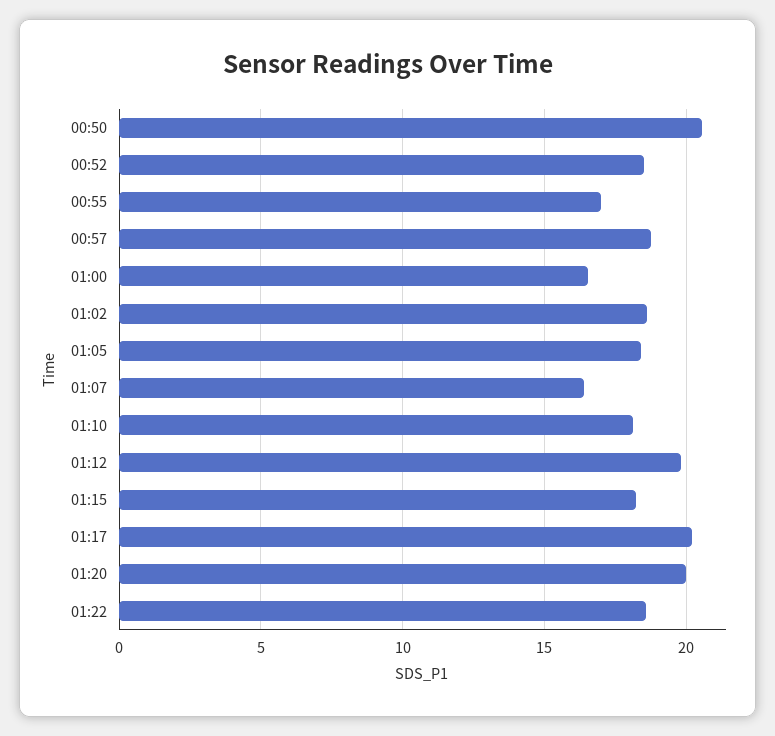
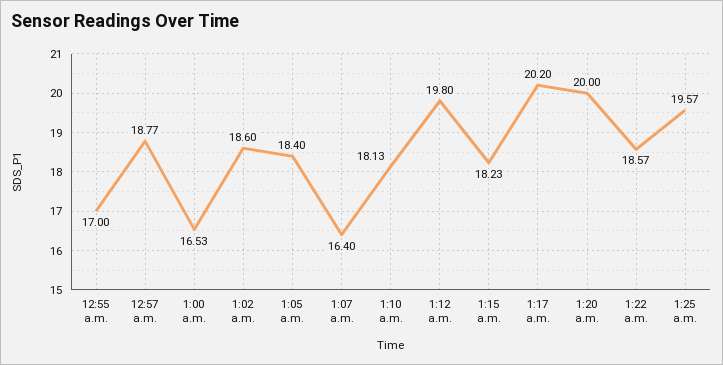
00:50: 20.5 -> none
00:52: 18.5 -> none
1:25 a.m.: none -> 19.57

